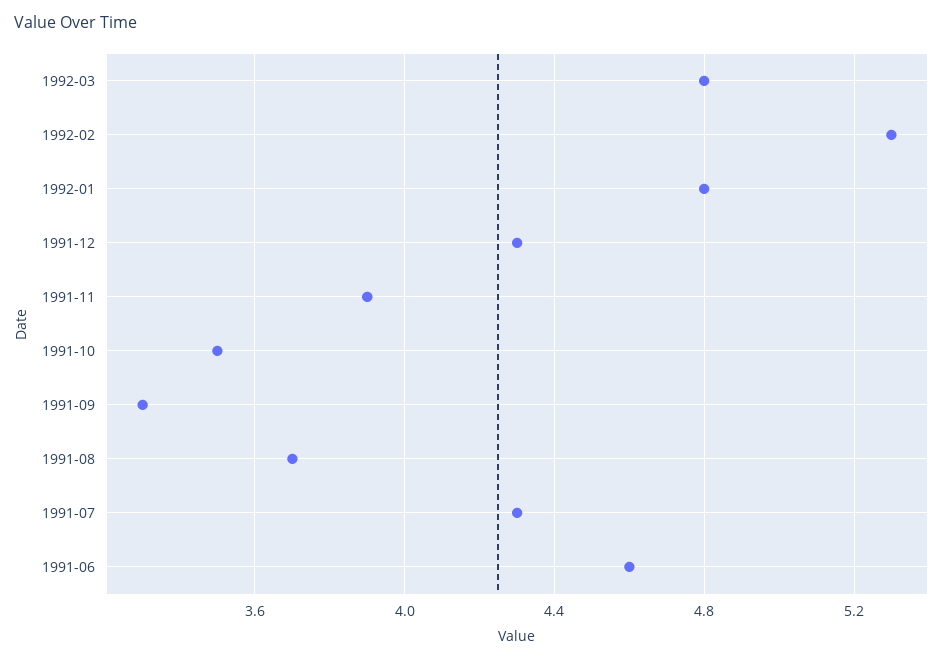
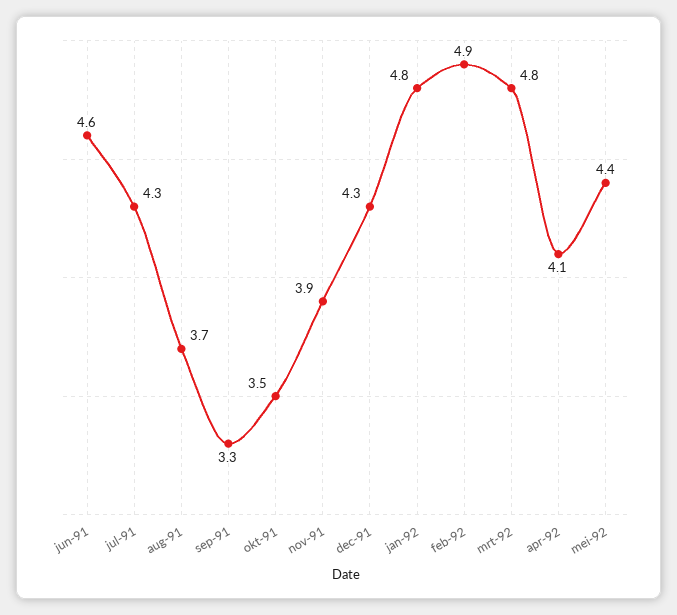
1992-02: 5.3 -> 4.9
apr-92: none -> 4.1
mei-92: none -> 4.4

